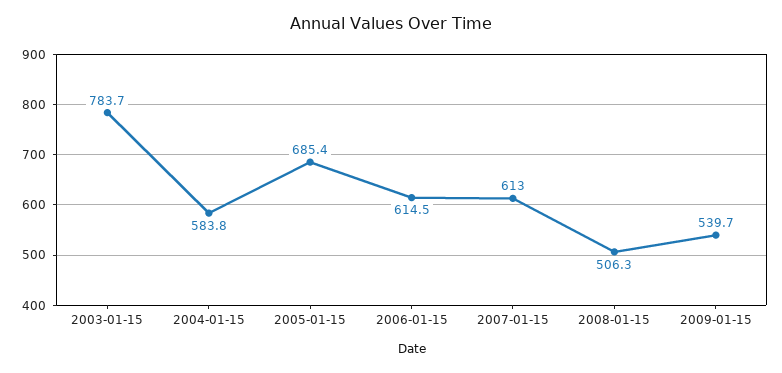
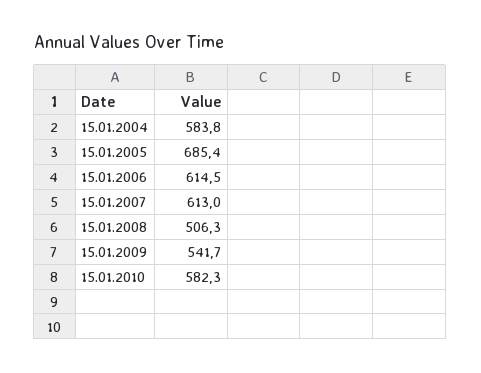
2003-01-15: 783.7 -> none
2009-01-15: 539.7 -> 541.7
15.01.2010: none -> 582.3

